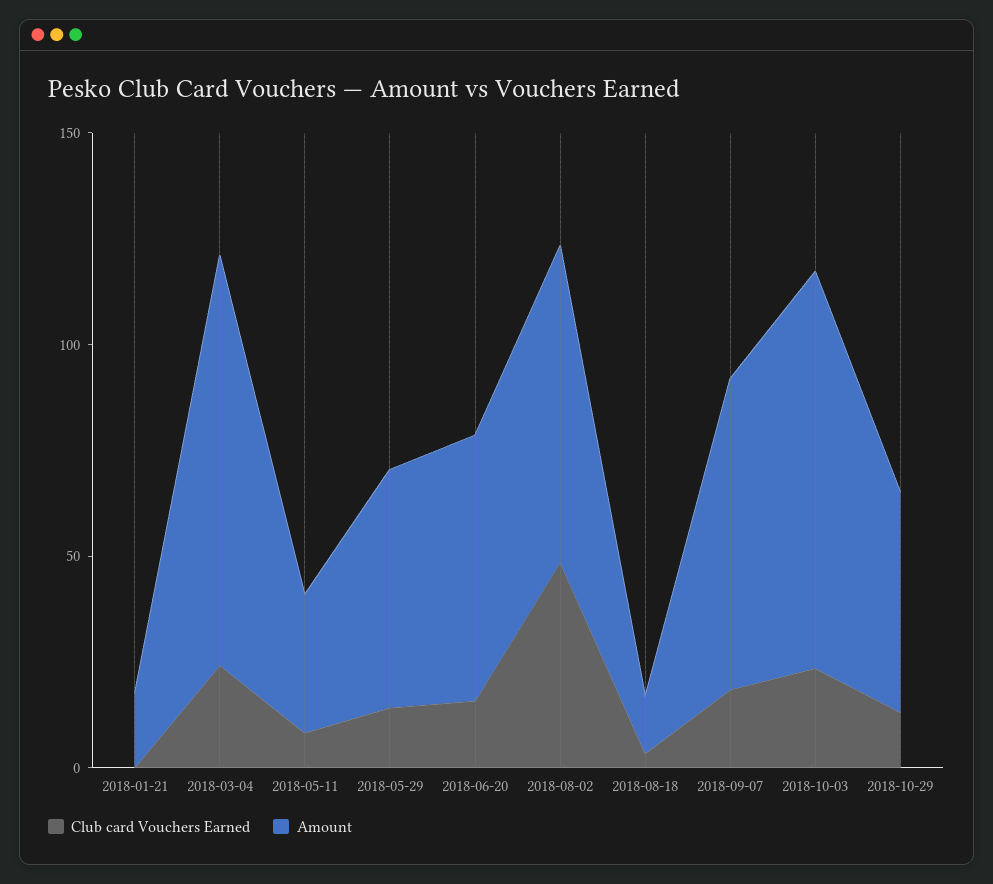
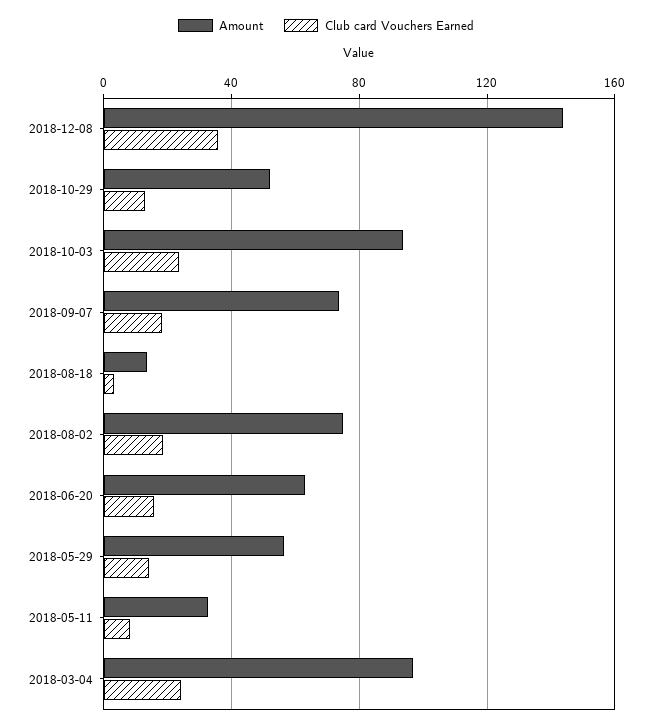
Club card Vouchers Earned, 2018-01-21: 0 -> none
Amount, 2018-01-21: 20 -> none
Club card Vouchers Earned, 2018-08-02: 50 -> 20
Amount, 2018-12-08: none -> 145
Club card Vouchers Earned, 2018-12-08: none -> 35

